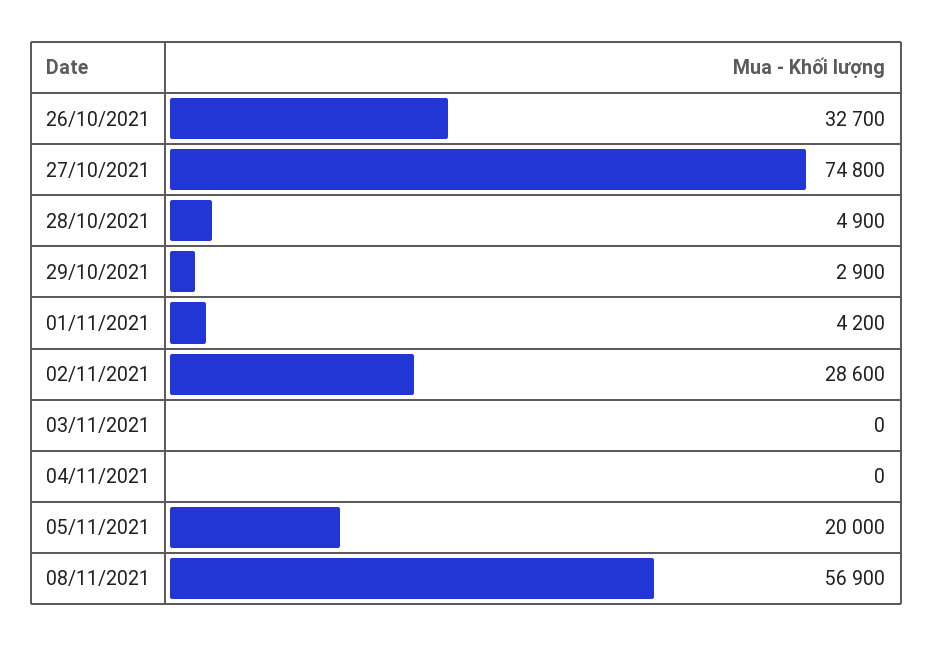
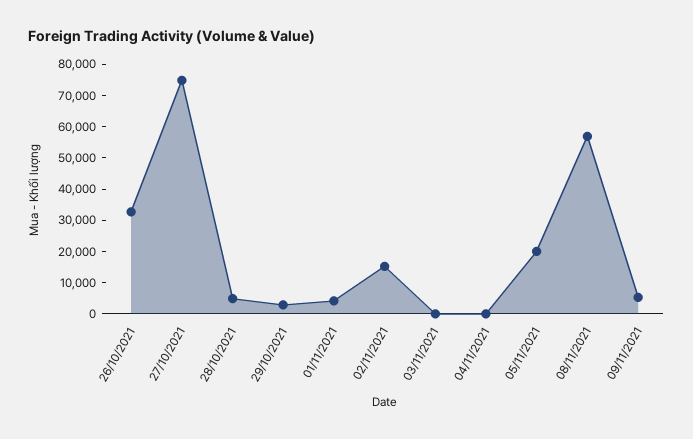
02/11/2021: 28600 -> 15000
09/11/2021: none -> 5000

